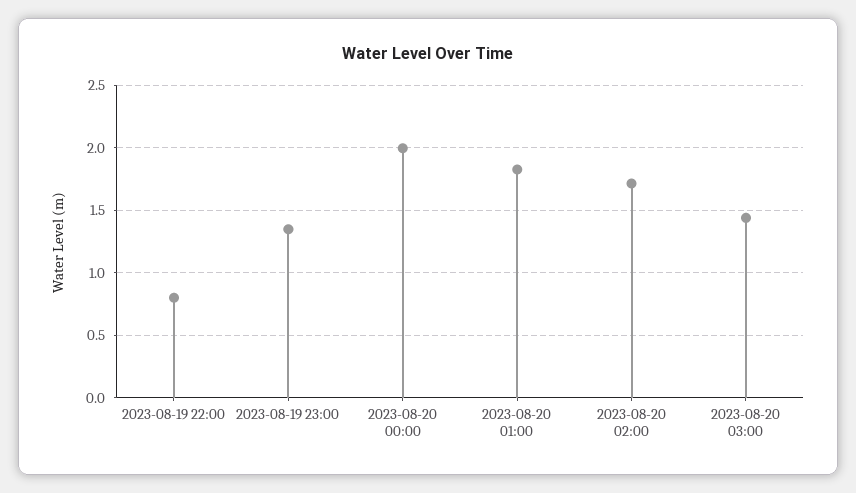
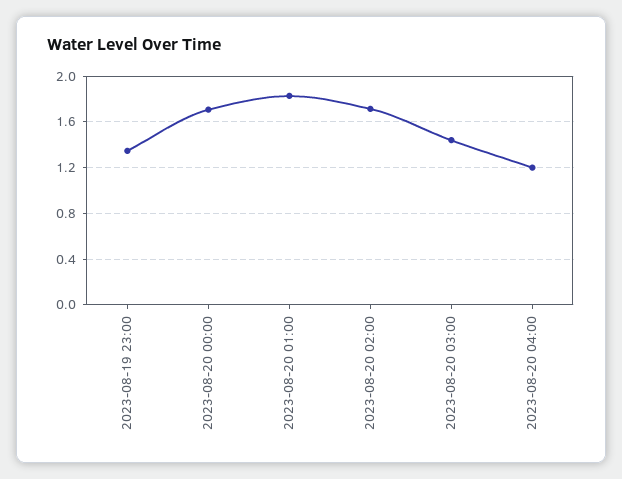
2023-08-19 22:00: 0.8 -> none
2023-08-20 00:00: 2 -> 1.7
2023-08-20 04:00: none -> 1.2

